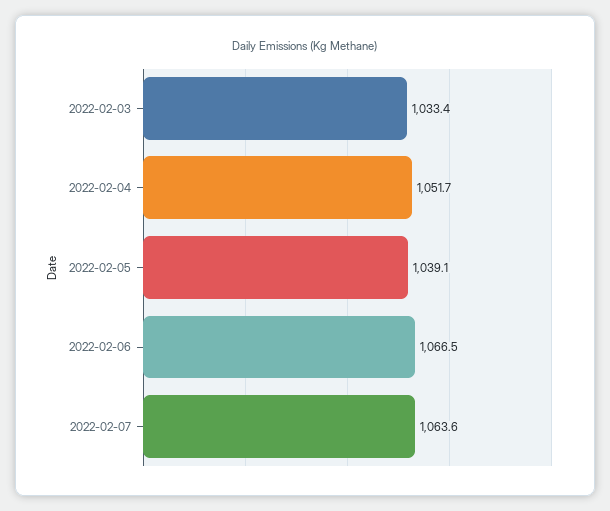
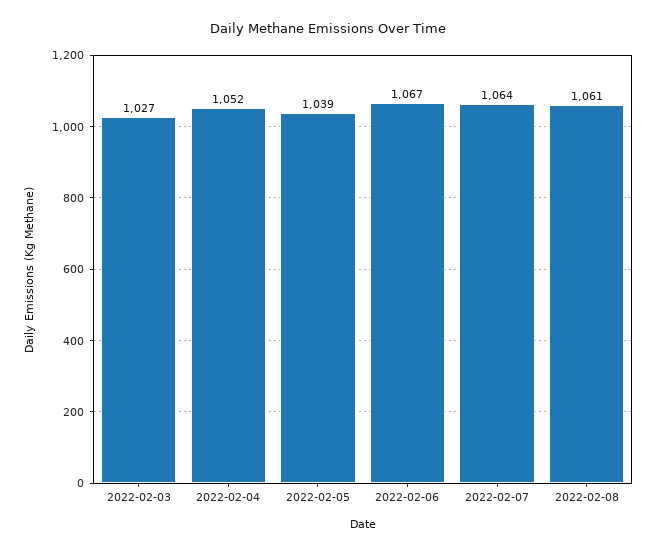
2022-02-03: 1033.4 -> 1027
2022-02-08: none -> 1061

